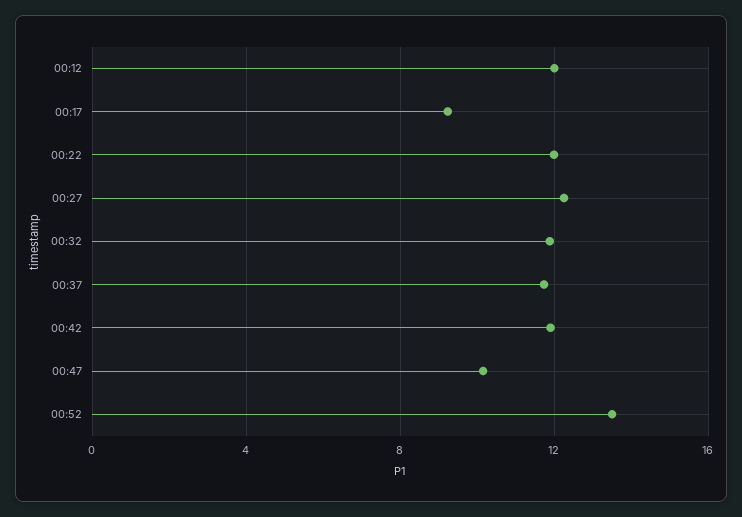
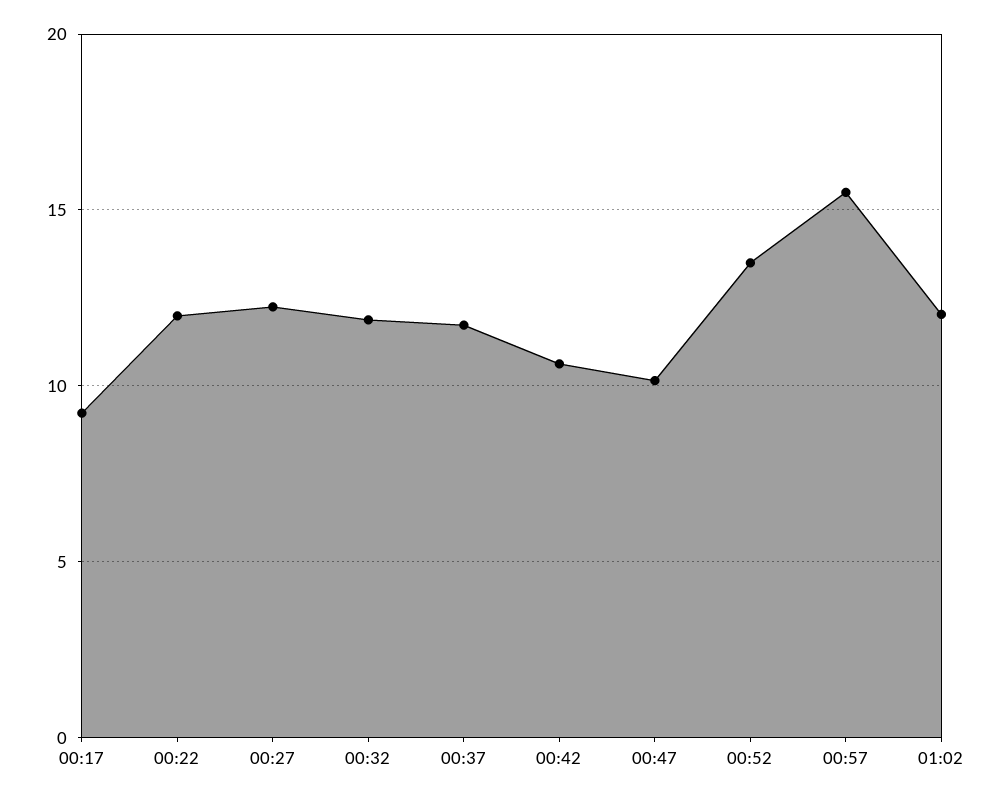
00:12: 12 -> none
00:42: 12 -> 10.5
00:57: none -> 15.5
01:02: none -> 12

